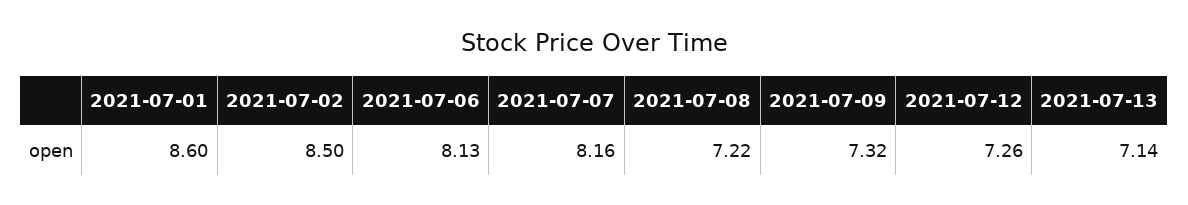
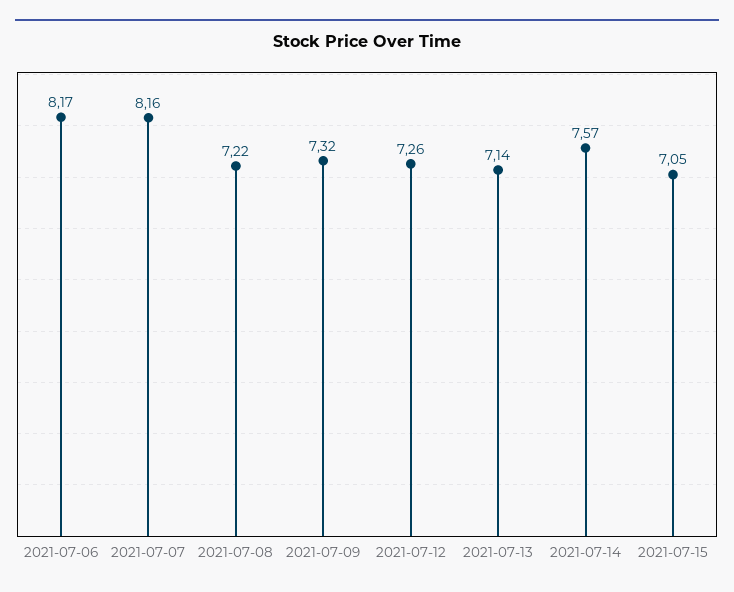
2021-07-01: 8.6 -> none
2021-07-02: 8.5 -> none
2021-07-06: 8.13 -> 8.17
2021-07-14: none -> 7.57
2021-07-15: none -> 7.05

